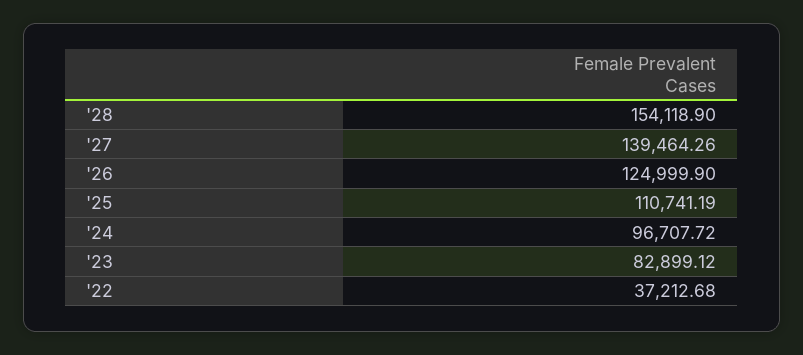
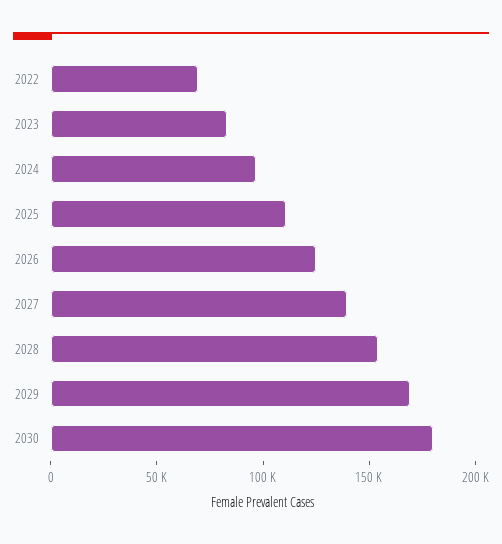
'22: 37212.68 -> 70000
2029: none -> 170000
2030: none -> 180000

